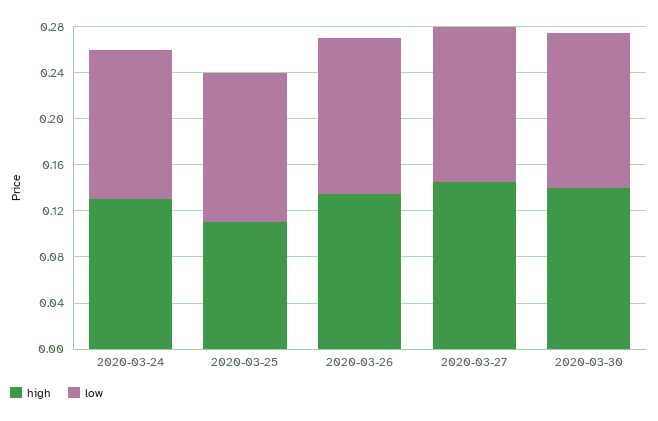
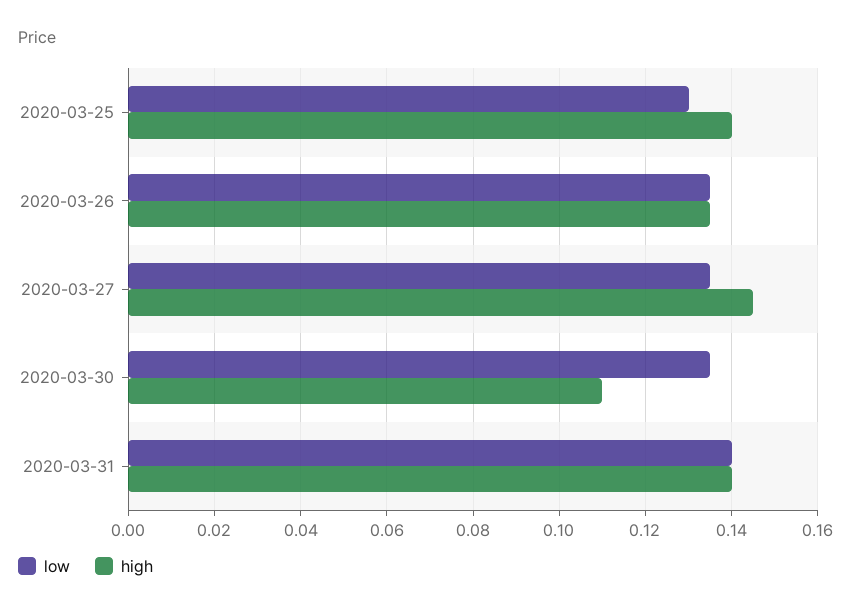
high, 2020-03-24: 0.13 -> none
low, 2020-03-24: 0.13 -> none
high, 2020-03-25: 0.11 -> 0.14
high, 2020-03-30: 0.14 -> 0.11
low, 2020-03-31: none -> 0.14
high, 2020-03-31: none -> 0.14

